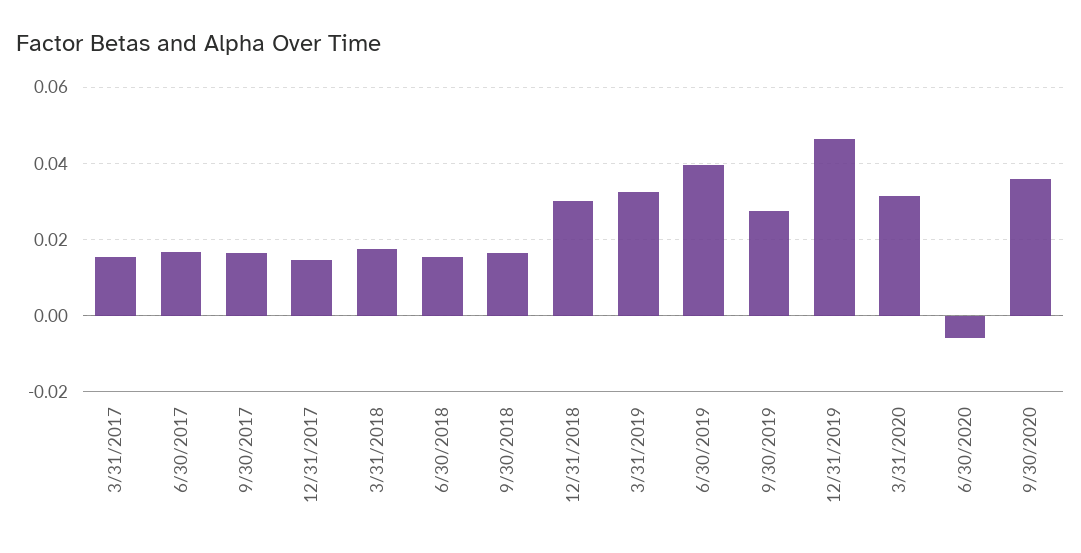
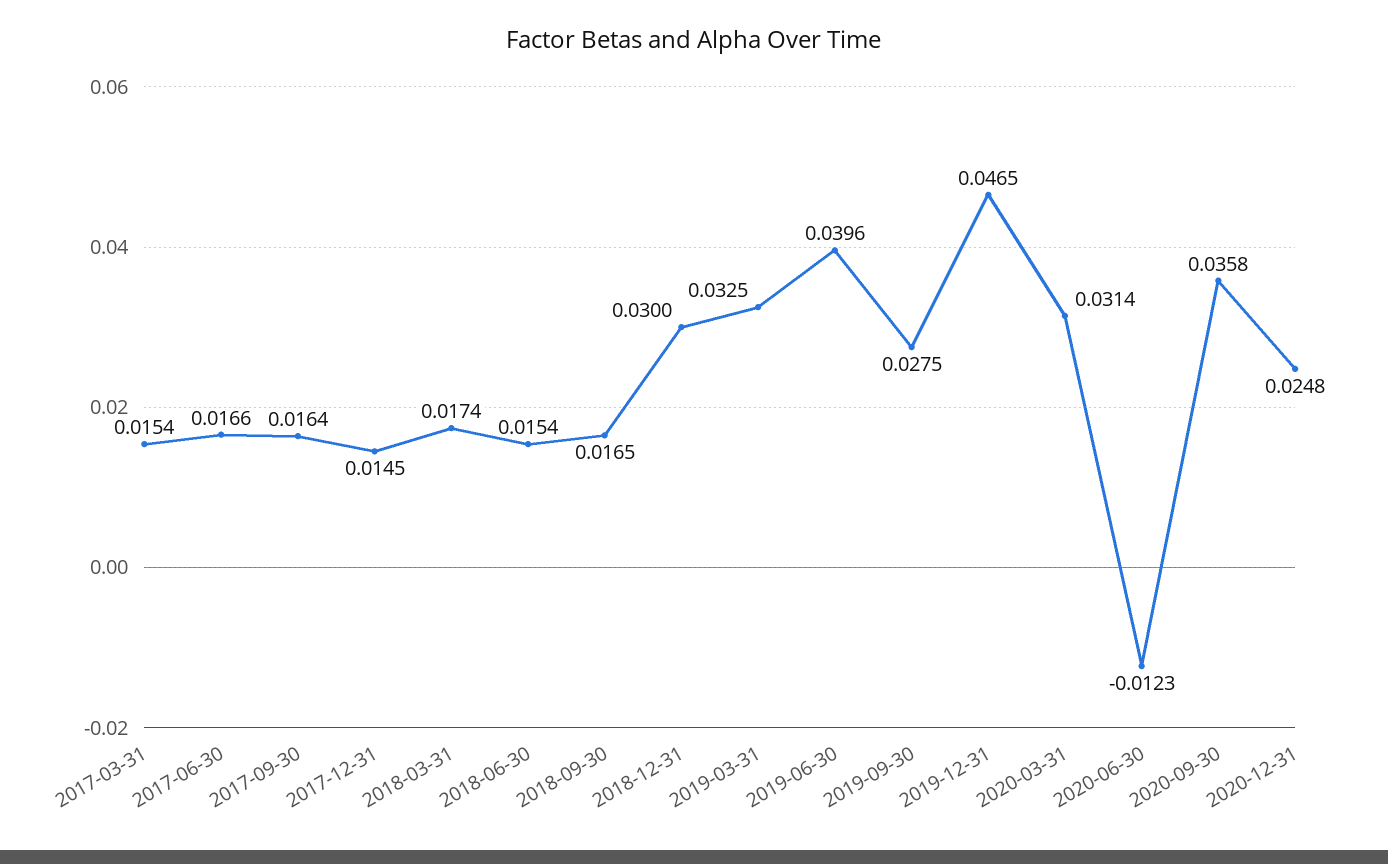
6/30/2020: -0.006 -> -0.0123
2020-12-31: none -> 0.0248

